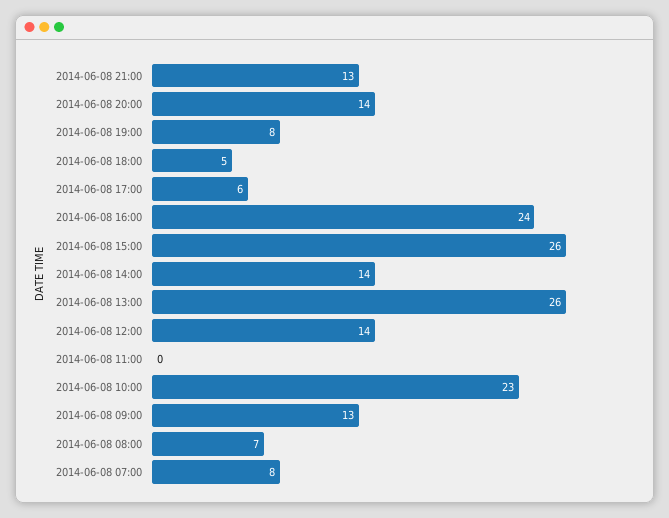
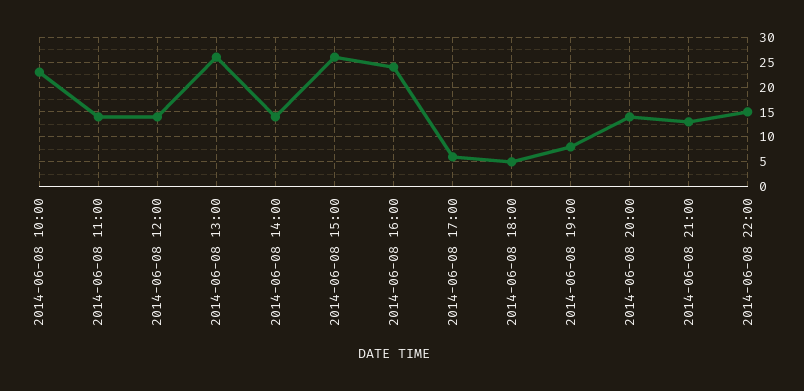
2014-06-08 11:00: 0 -> 15
2014-06-08 09:00: 13 -> none
2014-06-08 08:00: 7 -> none
2014-06-08 07:00: 8 -> none
2014-06-08 22:00: none -> 15

